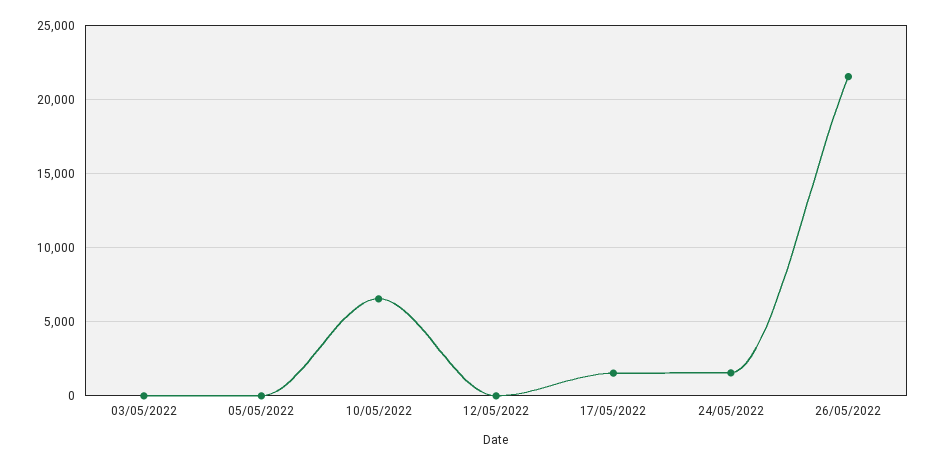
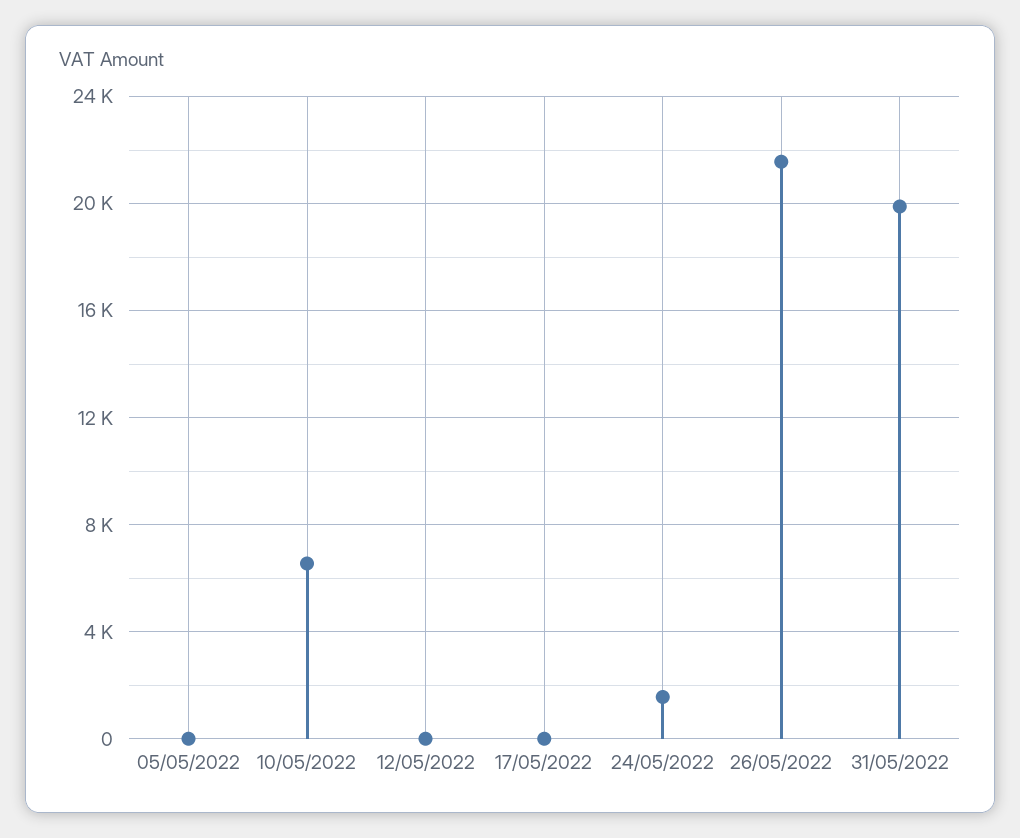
03/05/2022: 0 -> none
17/05/2022: 1500 -> 0
31/05/2022: none -> 20000

